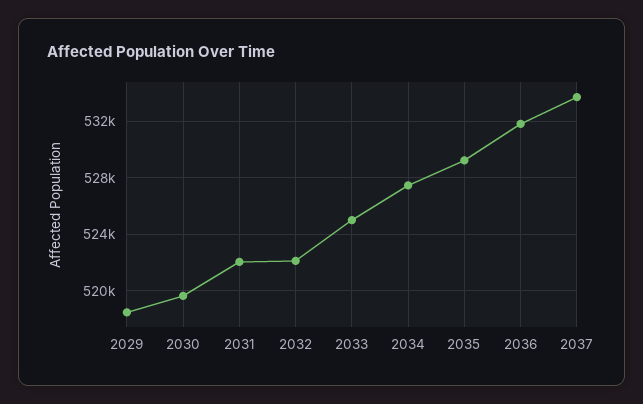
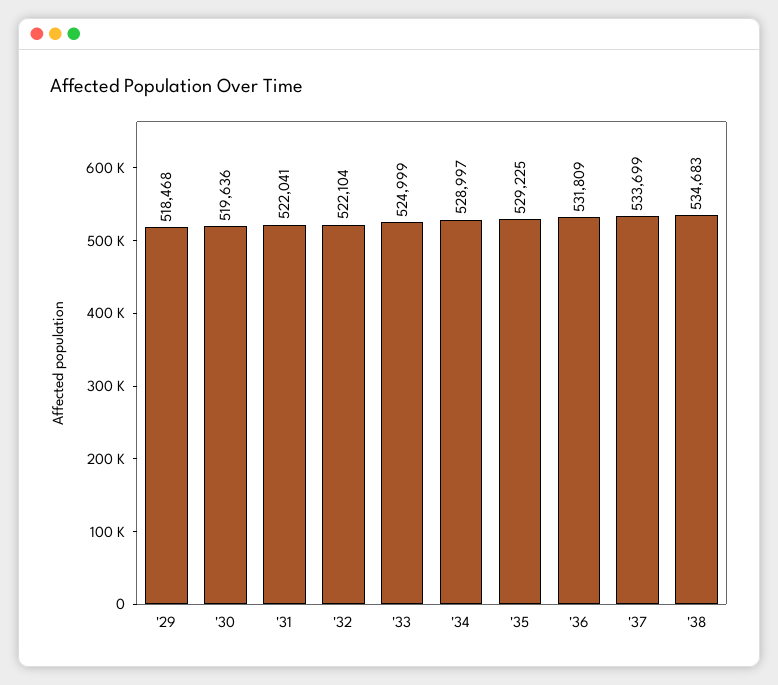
2034: 527500 -> 528997
'38: none -> 534683

